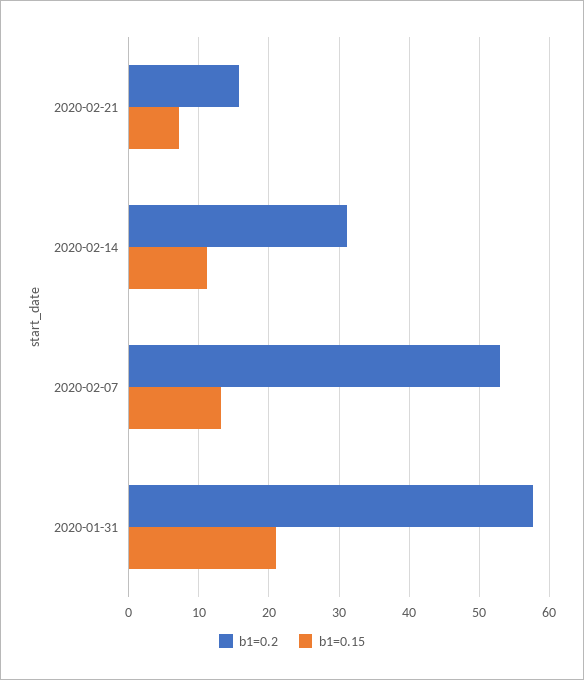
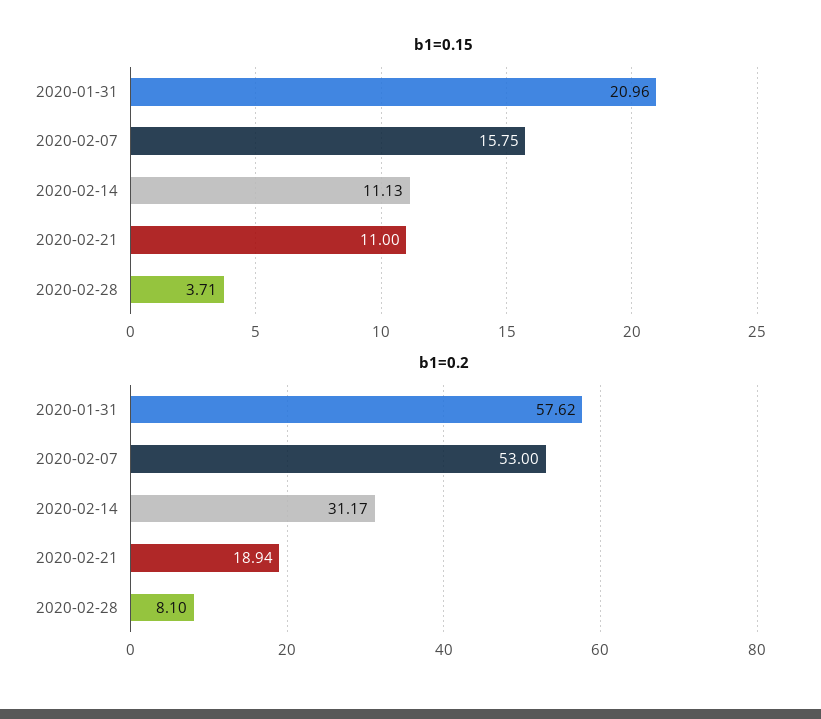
b1=0.2, 2020-02-21: 16 -> 18.94
b1=0.15, 2020-02-21: 7 -> 11
b1=0.15, 2020-02-07: 13 -> 15.75
b1=0.15, 2020-02-28: none -> 3.71
b1=0.2, 2020-02-28: none -> 8.1

